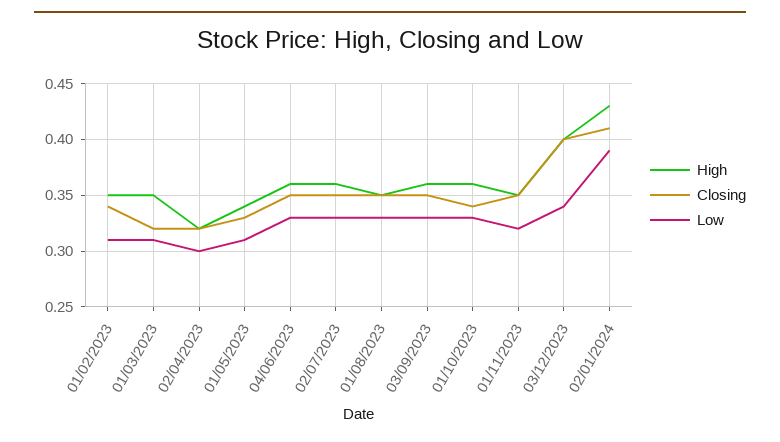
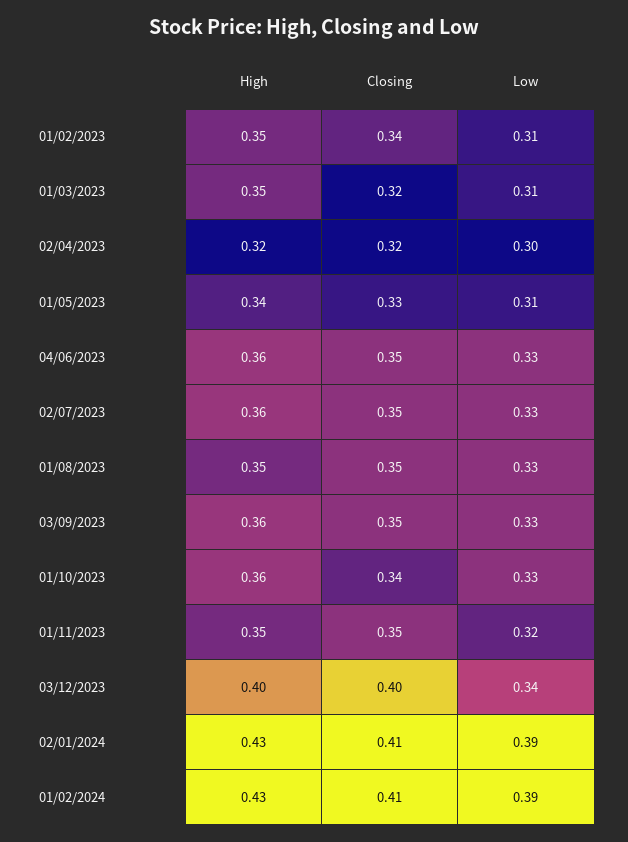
High, 01/02/2024: none -> 0.43
Closing, 01/02/2024: none -> 0.41
Low, 01/02/2024: none -> 0.39

